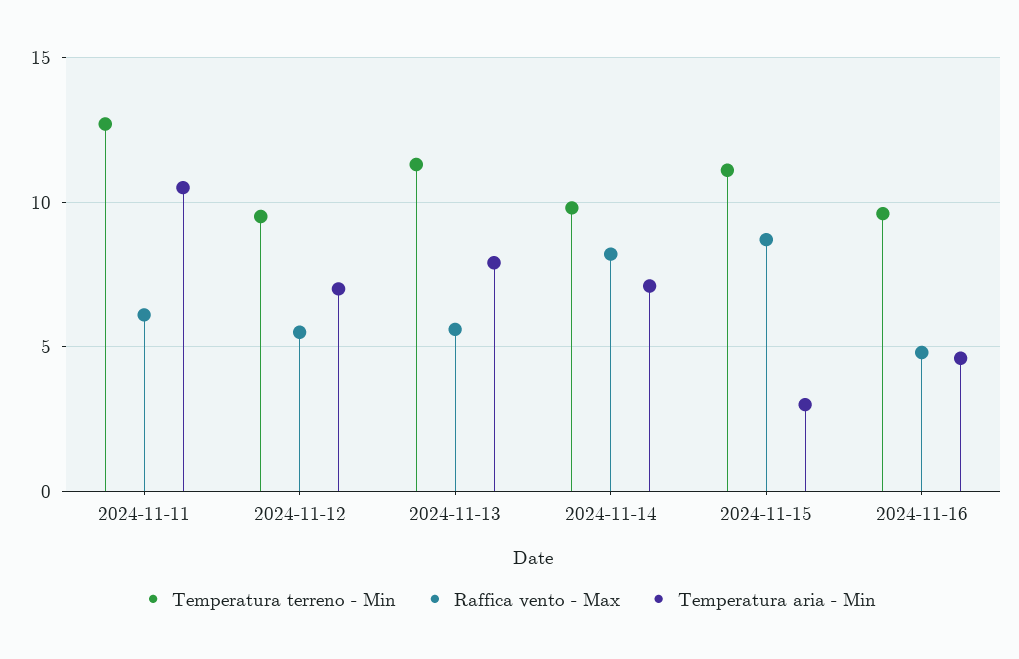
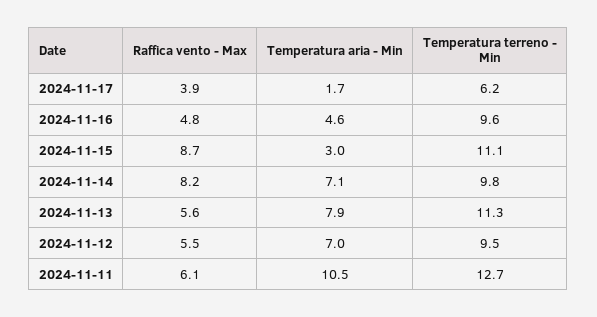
Raffica vento - Max, 2024-11-17: none -> 3.9
Temperatura aria - Min, 2024-11-17: none -> 1.7
Temperatura terreno - Min, 2024-11-17: none -> 6.2

